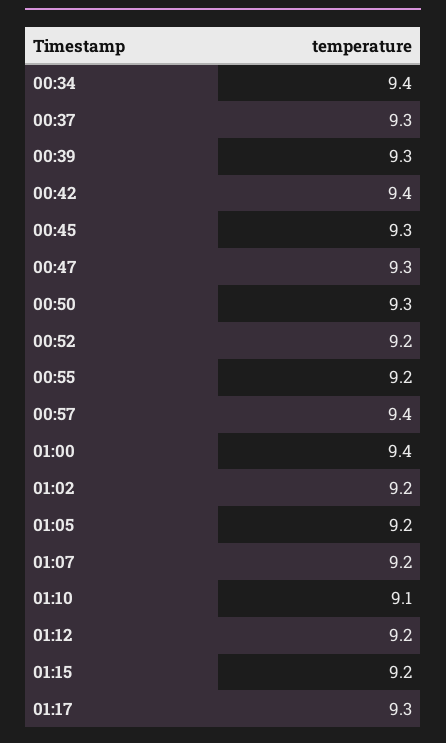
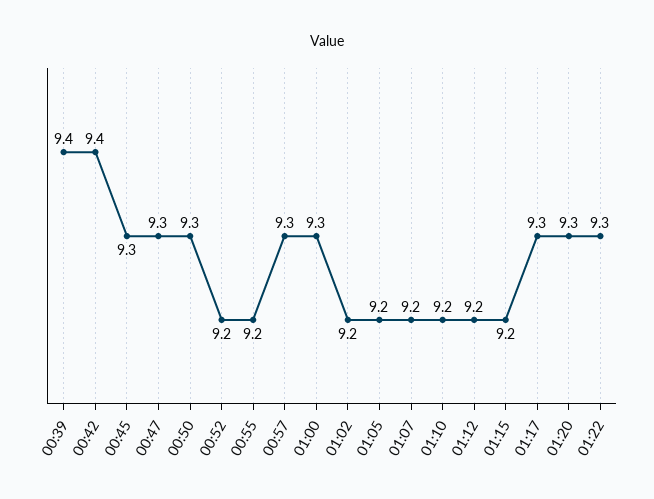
00:34: 9.4 -> none
00:37: 9.3 -> none
00:39: 9.3 -> 9.4
00:57: 9.4 -> 9.3
01:00: 9.4 -> 9.3
01:10: 9.1 -> 9.2
01:20: none -> 9.3
01:22: none -> 9.3

